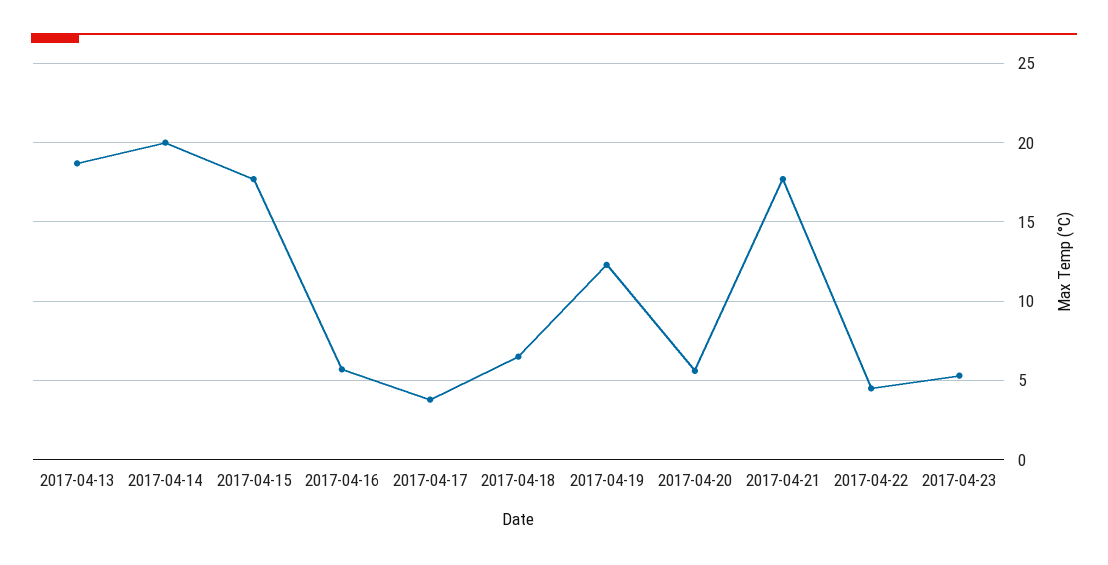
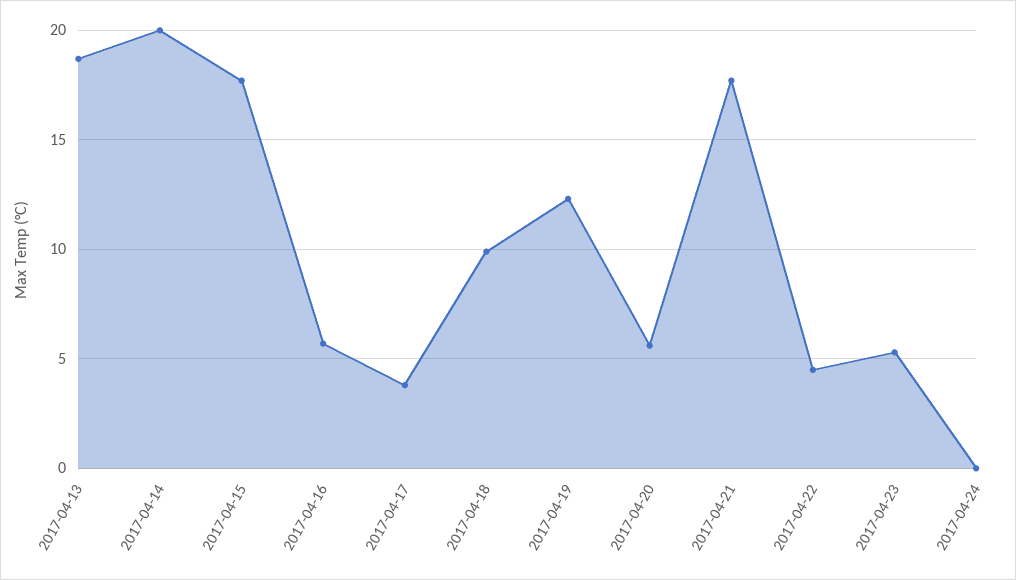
2017-04-18: 6.5 -> 10
2017-04-24: none -> 0

